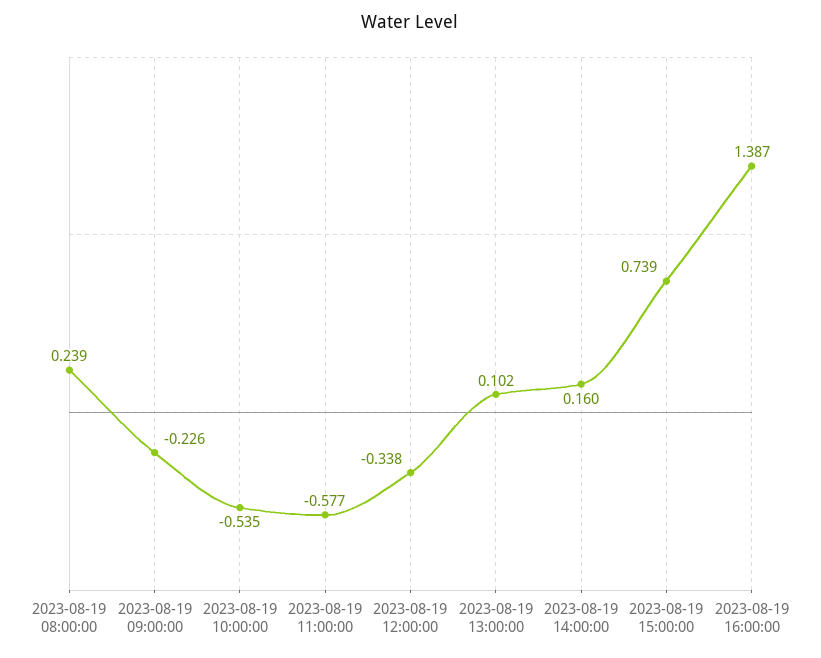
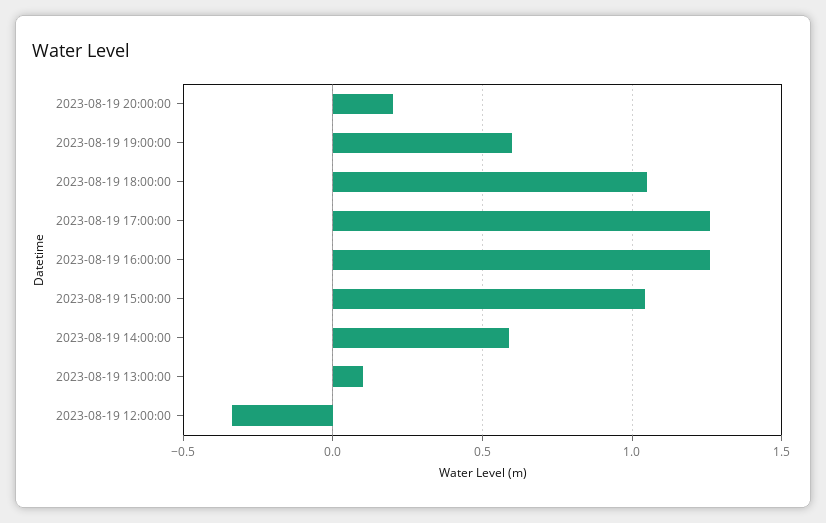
2023-08-19 08:00:00: 0.239 -> none
2023-08-19 09:00:00: -0.226 -> none
2023-08-19 10:00:00: -0.535 -> none
2023-08-19 11:00:00: -0.577 -> none
2023-08-19 14:00:00: 0.16 -> 0.6
2023-08-19 15:00:00: 0.739 -> 1.05
2023-08-19 16:00:00: 1.387 -> 1.25
2023-08-19 20:00:00: none -> 0.2
2023-08-19 19:00:00: none -> 0.6
2023-08-19 18:00:00: none -> 1.05
2023-08-19 17:00:00: none -> 1.25

